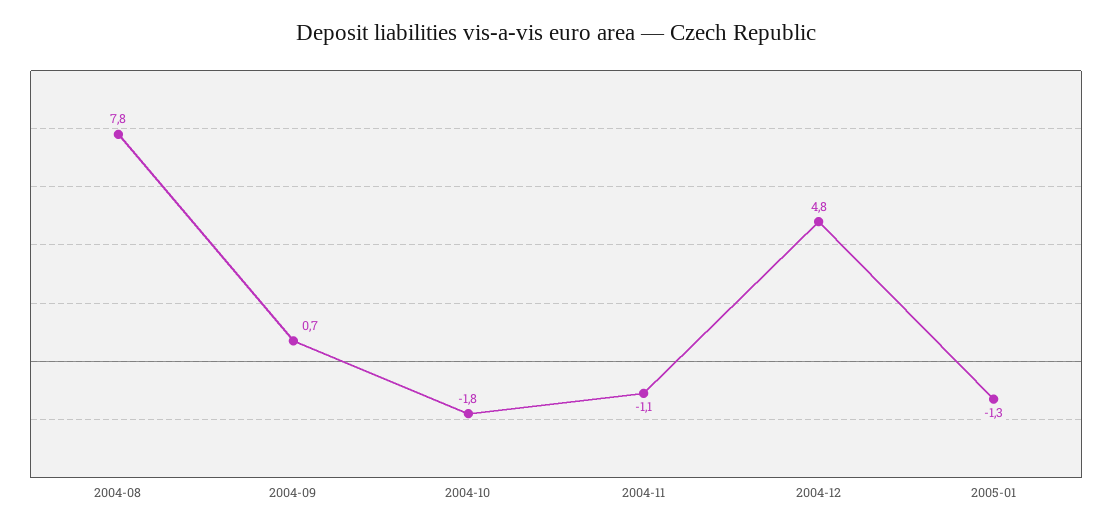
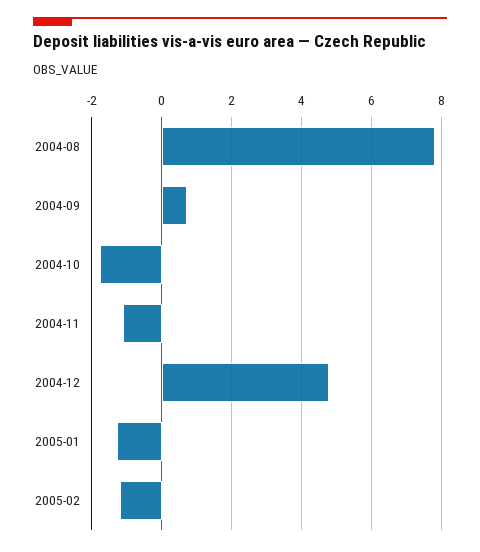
2005-02: none -> -1.2

